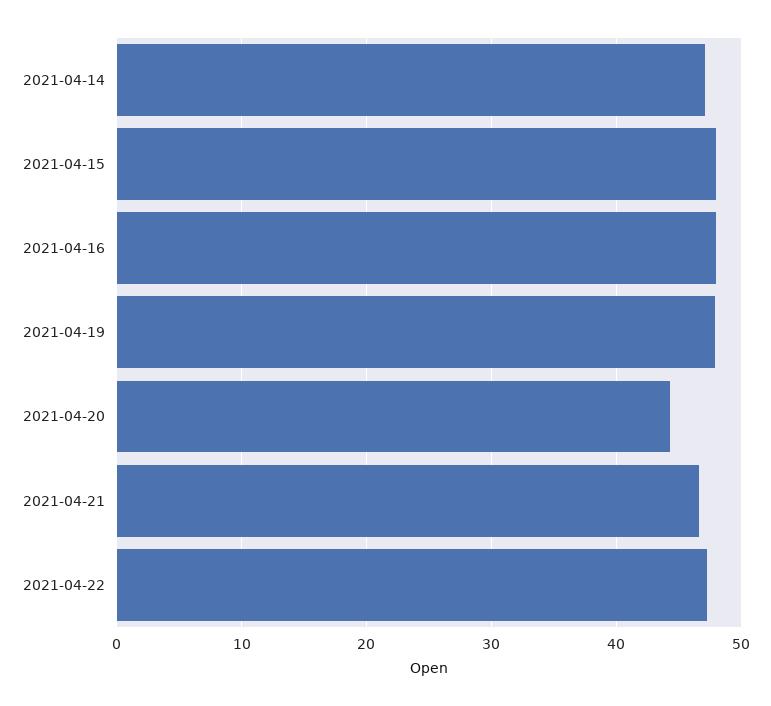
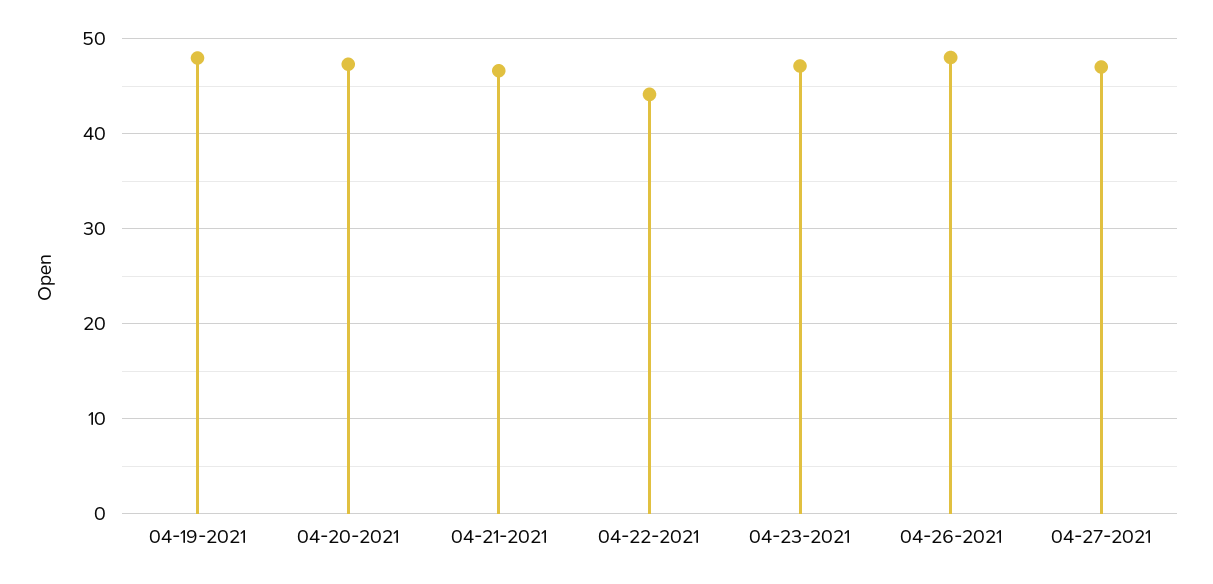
2021-04-14: 47 -> none
2021-04-15: 48 -> none
2021-04-16: 48 -> none
2021-04-20: 44 -> 47
2021-04-22: 47 -> 44
04-23-2021: none -> 47
04-26-2021: none -> 48
04-27-2021: none -> 47

